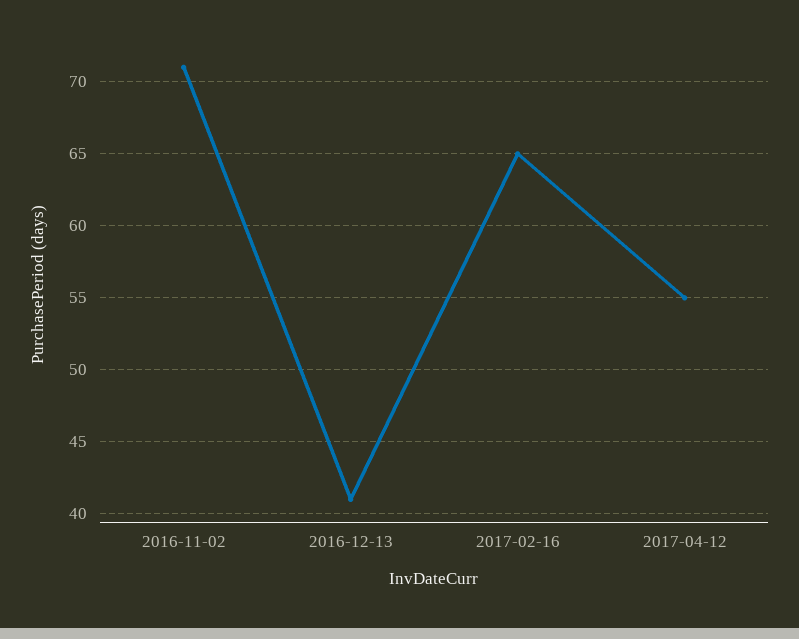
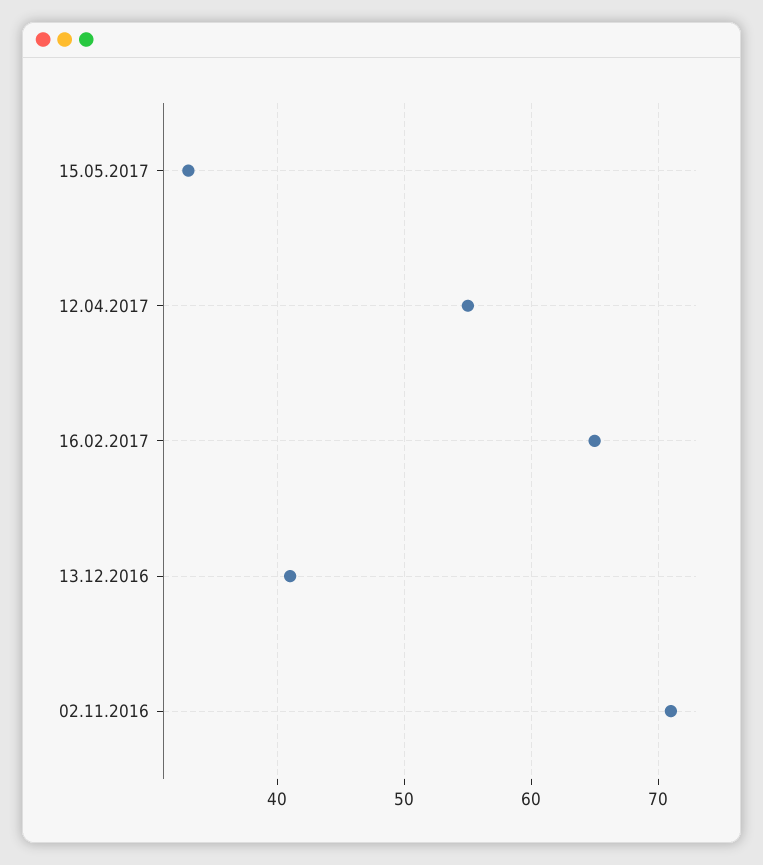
15.05.2017: none -> 33

